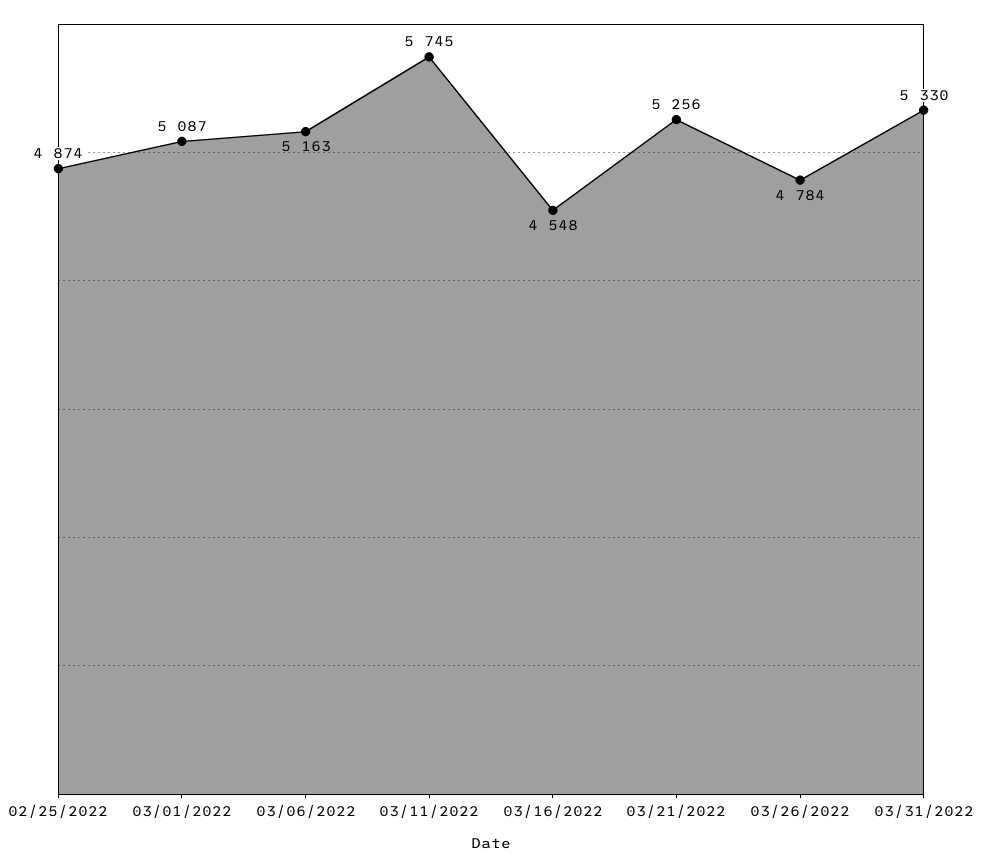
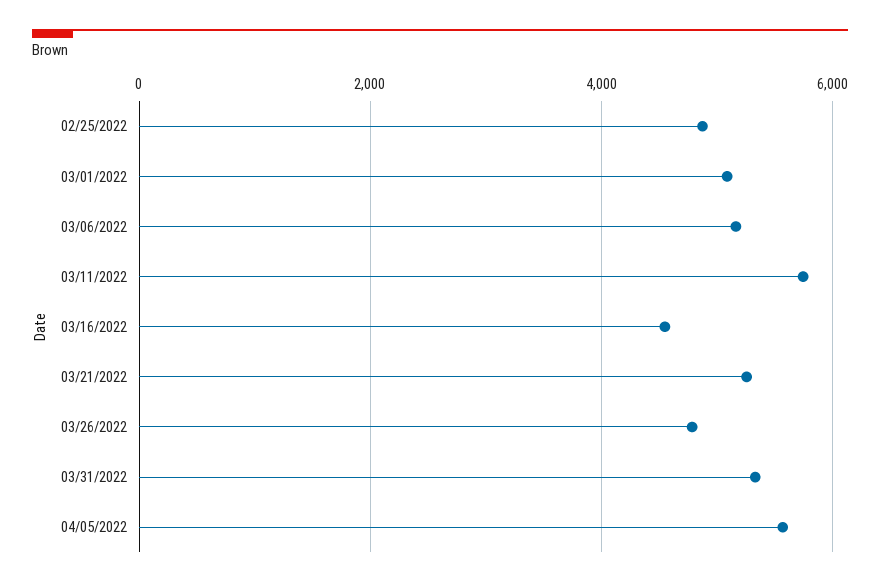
04/05/2022: none -> 5600

